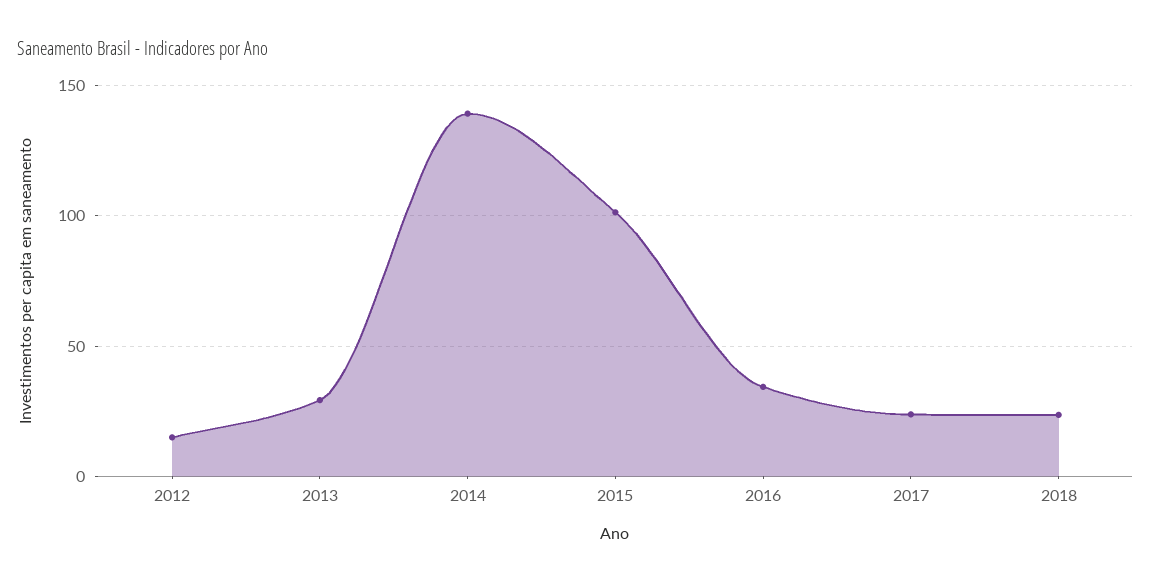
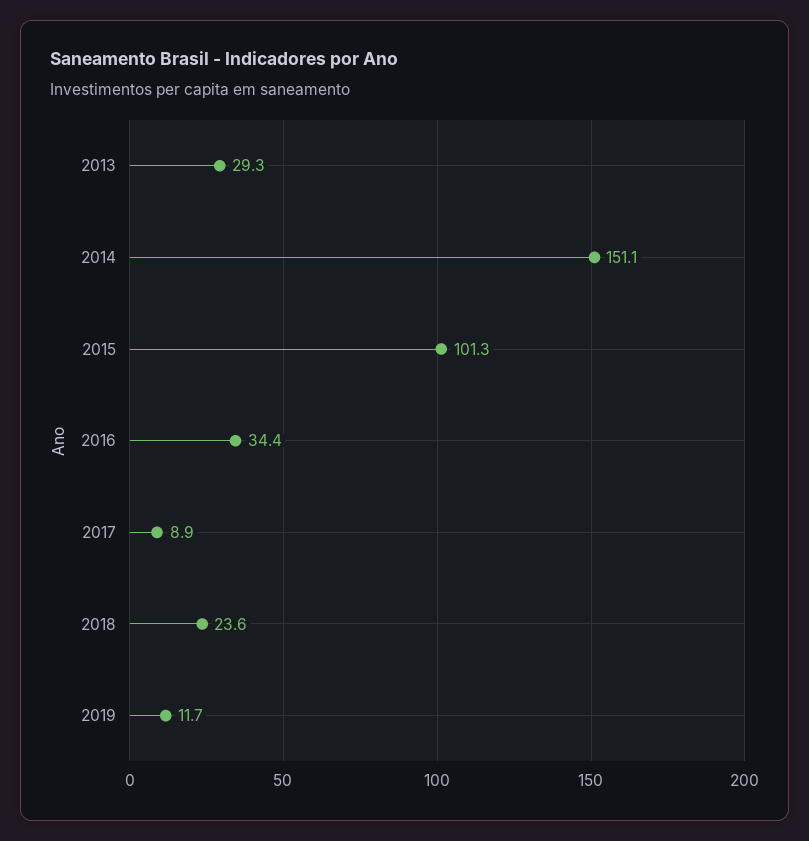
2012: 15 -> none
2014: 140 -> 151.1
2017: 25 -> 8.9
2019: none -> 11.7

